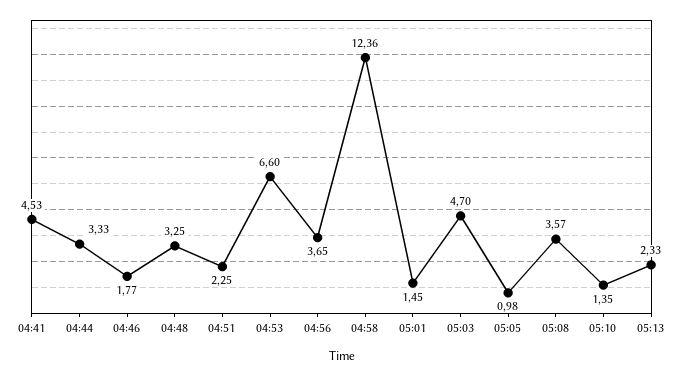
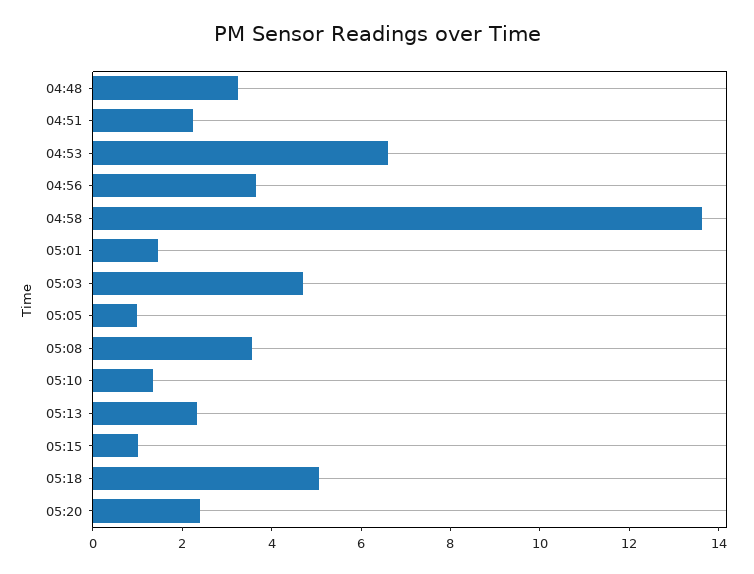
04:41: 4.53 -> none
04:44: 3.33 -> none
04:46: 1.77 -> none
04:58: 12.36 -> 13.5
05:15: none -> 1
05:18: none -> 5
05:20: none -> 2.5

